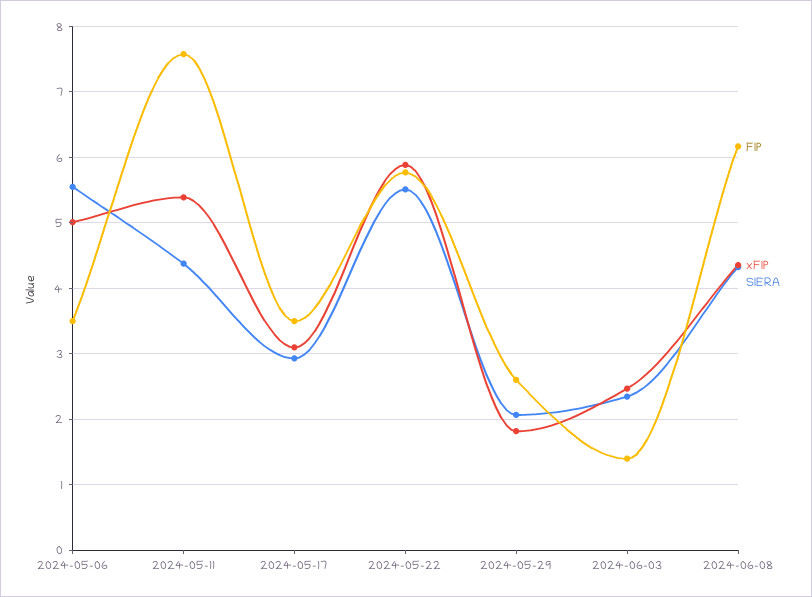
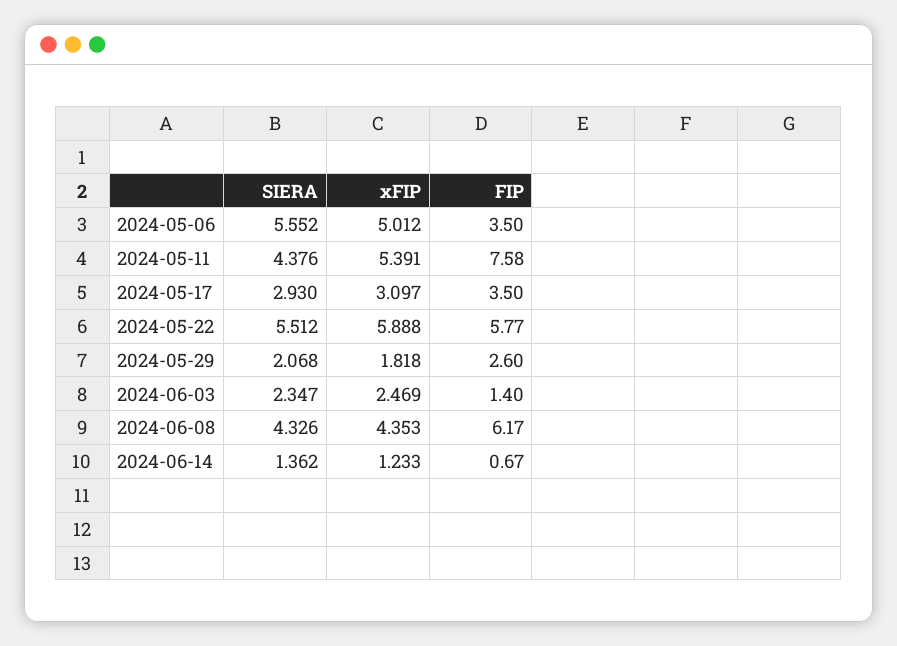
SIERA, 2024-06-14: none -> 1.362
xFIP, 2024-06-14: none -> 1.233
FIP, 2024-06-14: none -> 0.67

